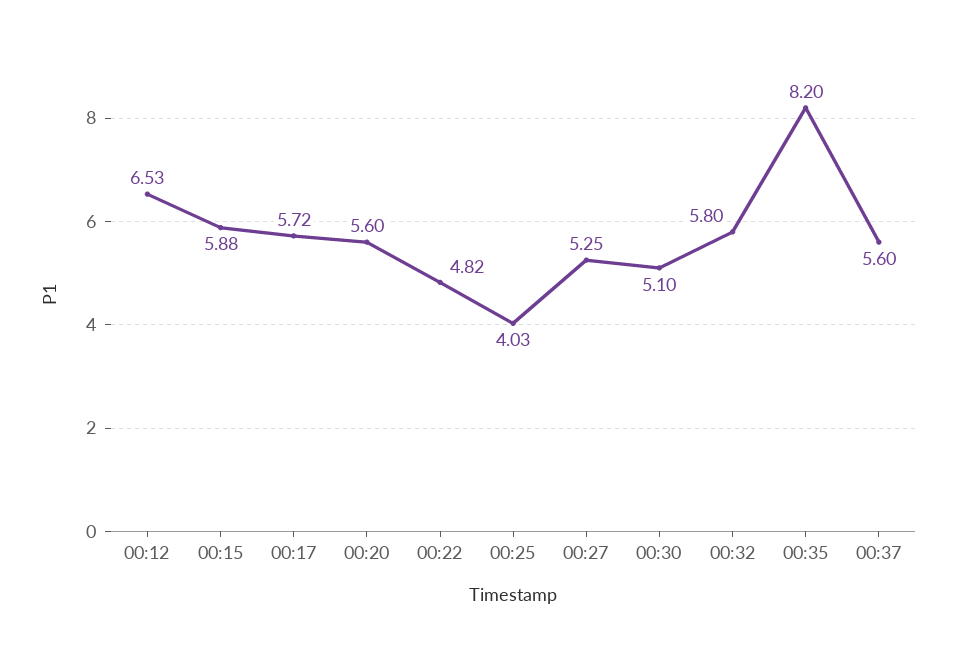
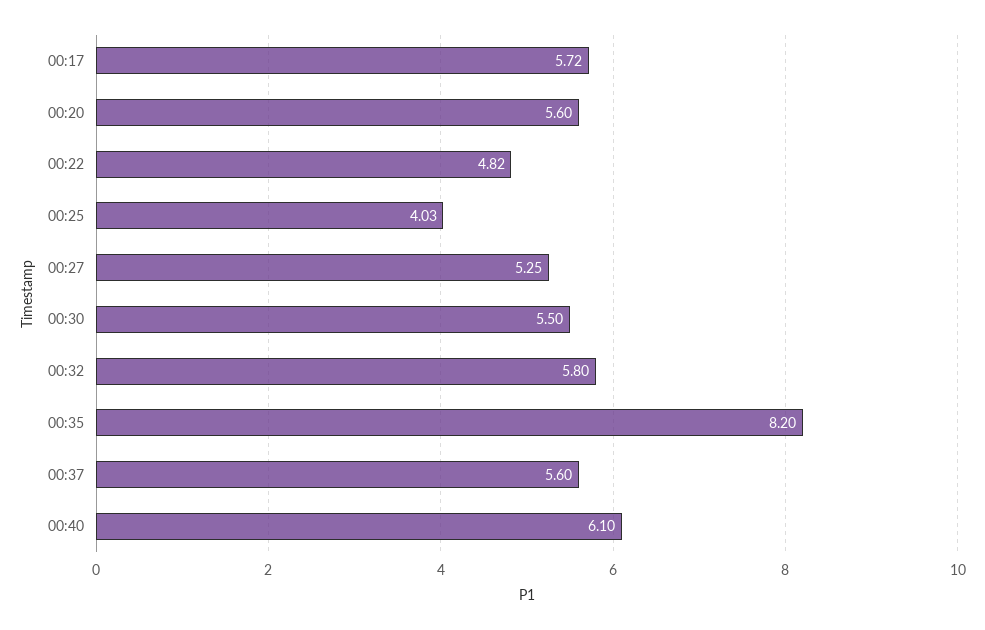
00:12: 6.53 -> none
00:15: 5.88 -> none
00:30: 5.1 -> 5.5
00:40: none -> 6.1

